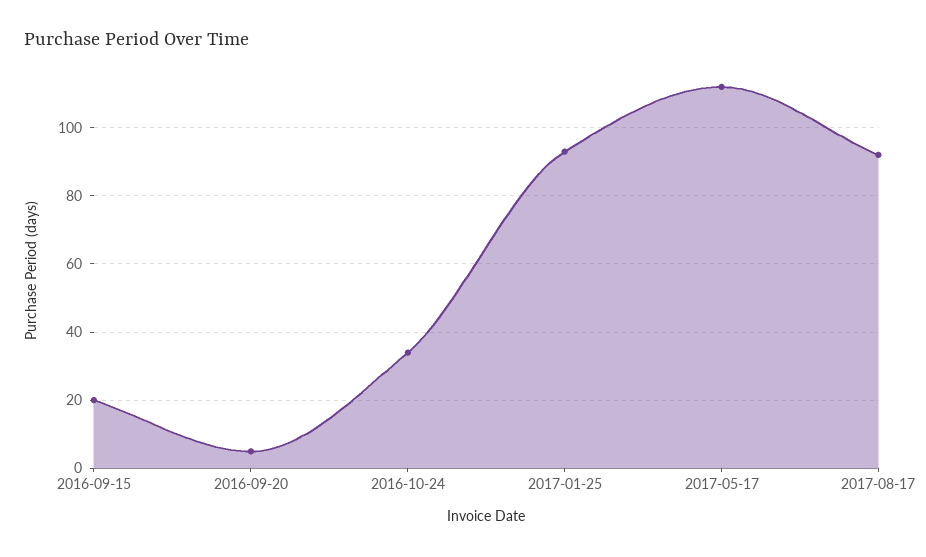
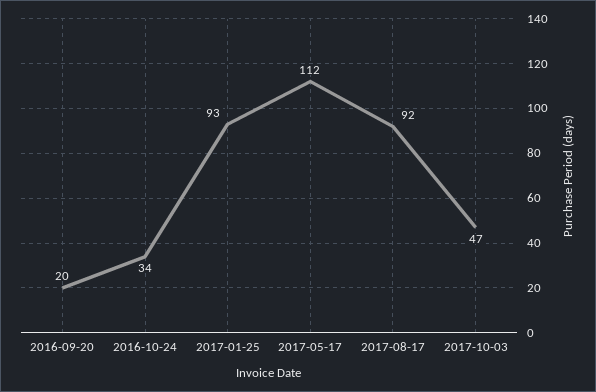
2016-09-15: 20 -> none
2016-09-20: 5 -> 20
2017-10-03: none -> 47

